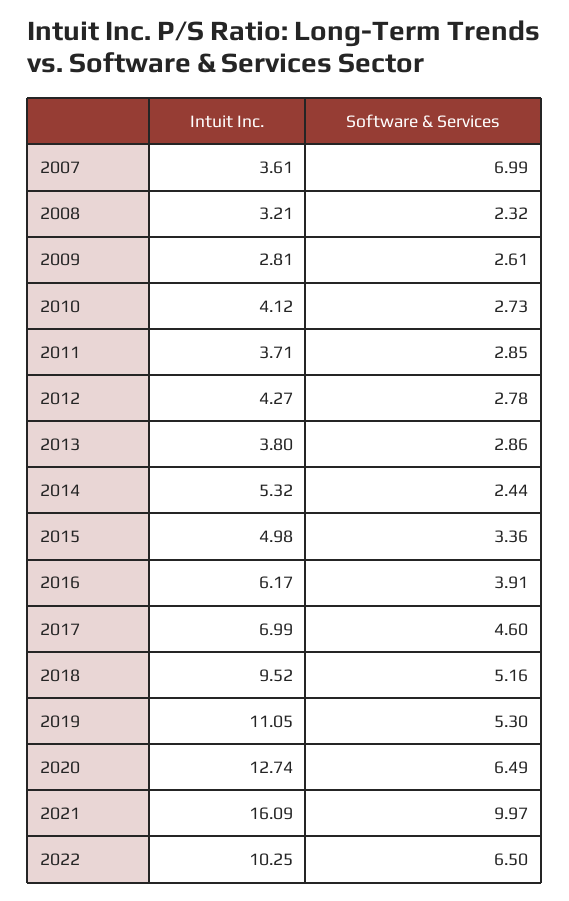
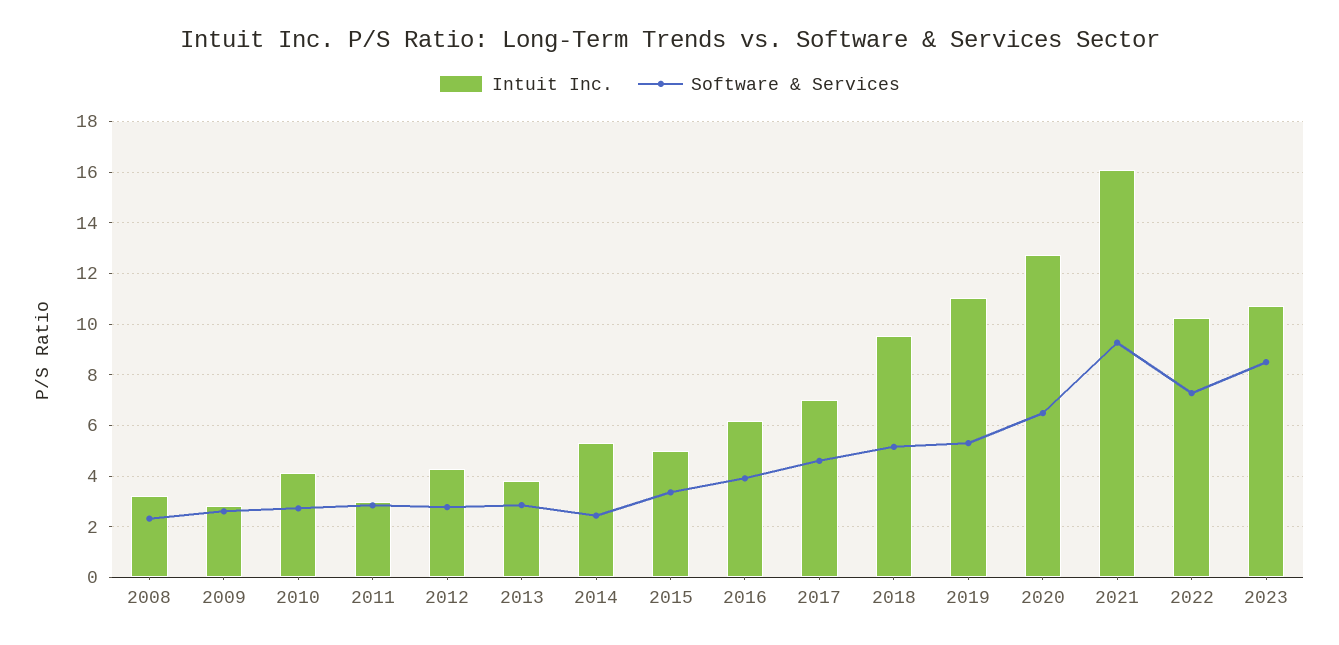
Intuit Inc., 2007: 3.61 -> none
Software & Services, 2007: 6.99 -> none
Intuit Inc., 2011: 3.71 -> 3
Software & Services, 2021: 9.97 -> 9.25
Software & Services, 2022: 6.5 -> 7.25
Intuit Inc., 2023: none -> 10.75
Software & Services, 2023: none -> 8.5

